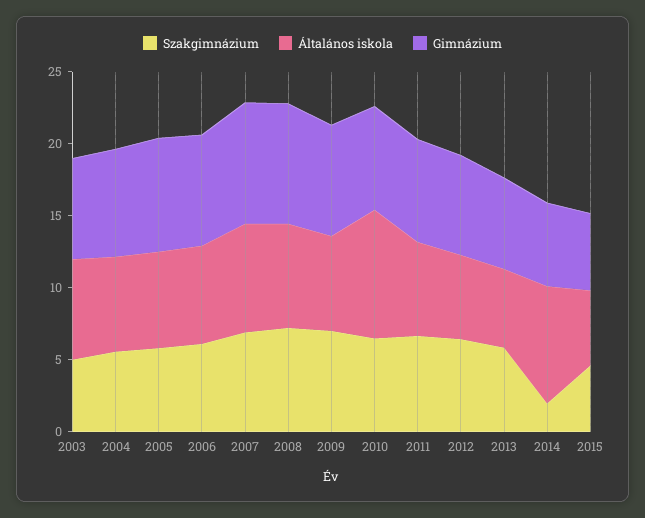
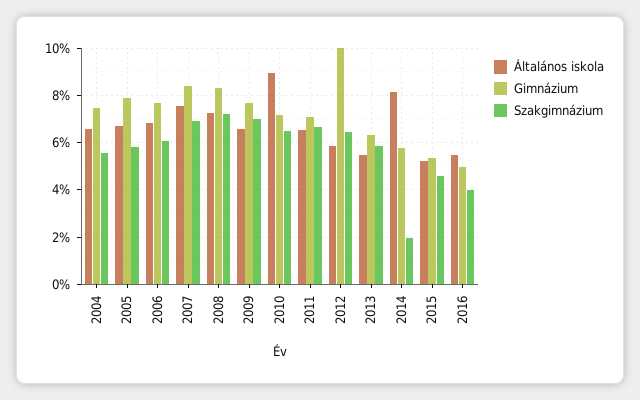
Szakgimnázium, 2003: 5 -> none
Általános iskola, 2003: 7 -> none
Gimnázium, 2003: 7 -> none
Gimnázium, 2012: 7 -> 10
Általános iskola, 2016: none -> 5.5
Gimnázium, 2016: none -> 5
Szakgimnázium, 2016: none -> 4

